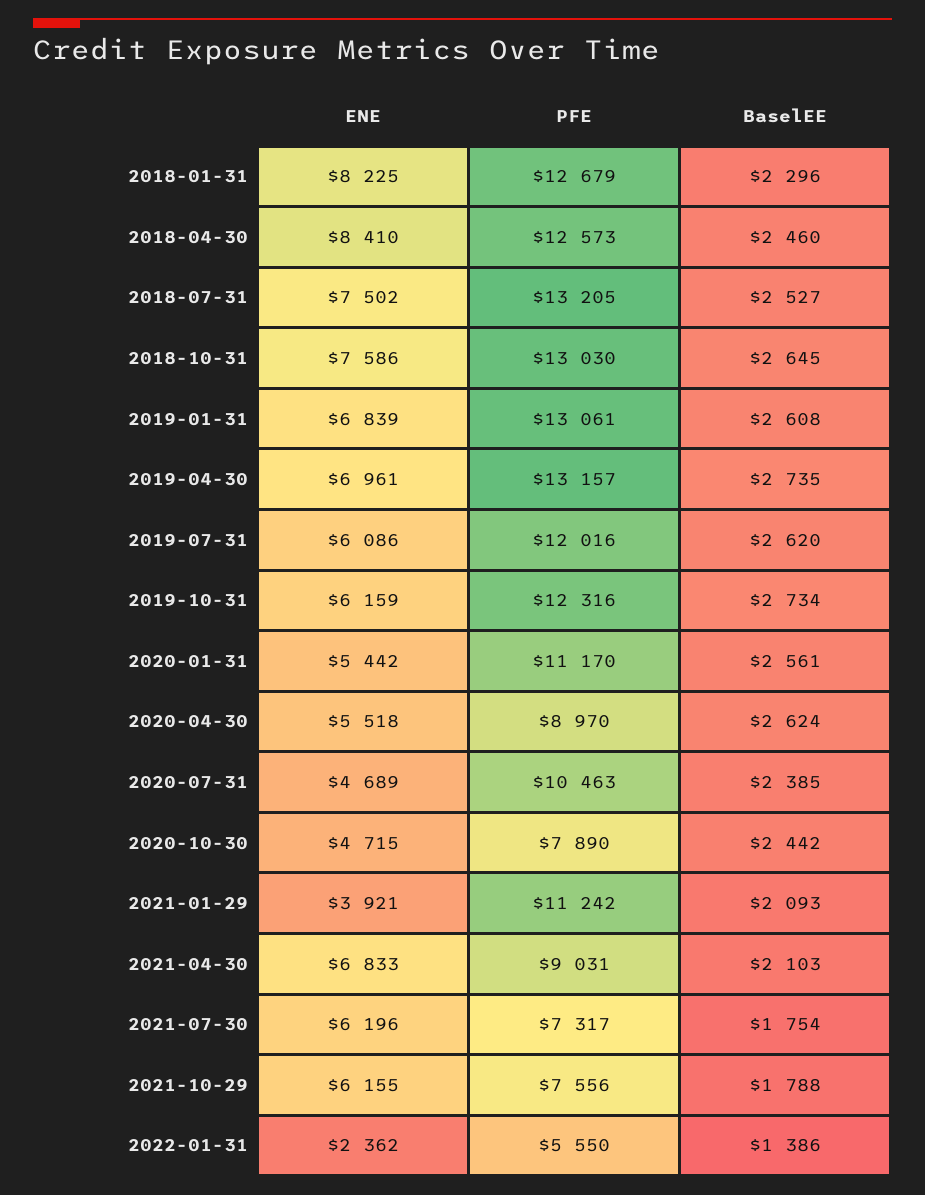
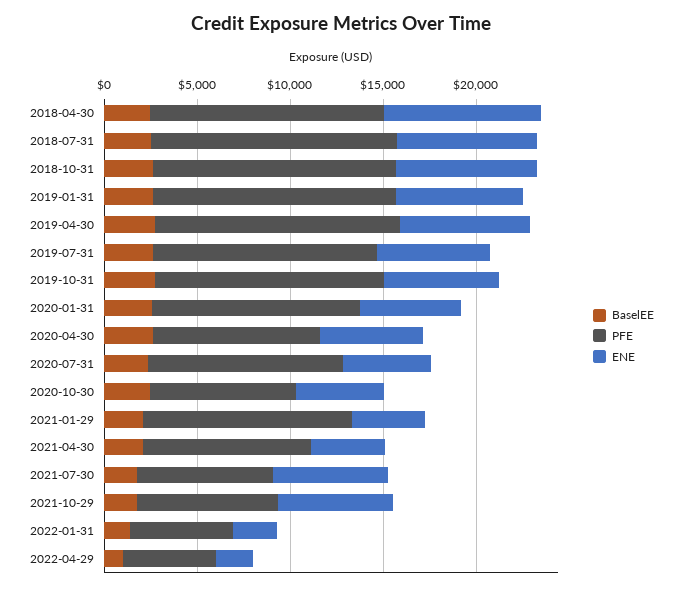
ENE, 2018-01-31: 8225 -> none
PFE, 2018-01-31: 12679 -> none
BaselEE, 2018-01-31: 2296 -> none
ENE, 2021-04-30: 6833 -> 4000
BaselEE, 2022-04-29: none -> 1000
PFE, 2022-04-29: none -> 5000
ENE, 2022-04-29: none -> 2000

